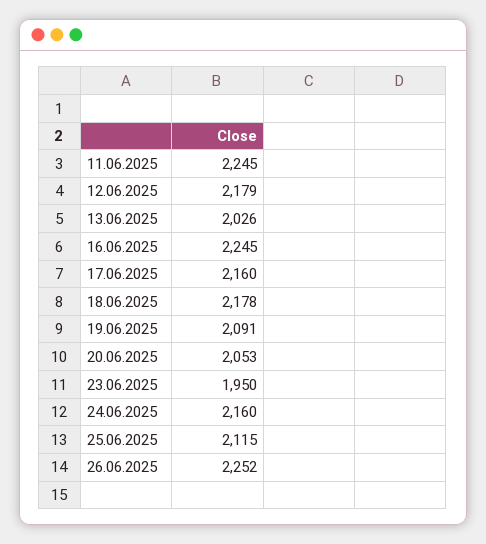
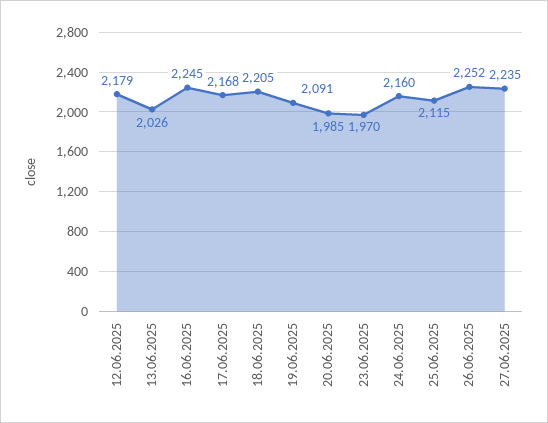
11.06.2025: 2245 -> none
17.06.2025: 2160 -> 2168
18.06.2025: 2178 -> 2205
20.06.2025: 2053 -> 1985
23.06.2025: 1950 -> 1970
27.06.2025: none -> 2235

